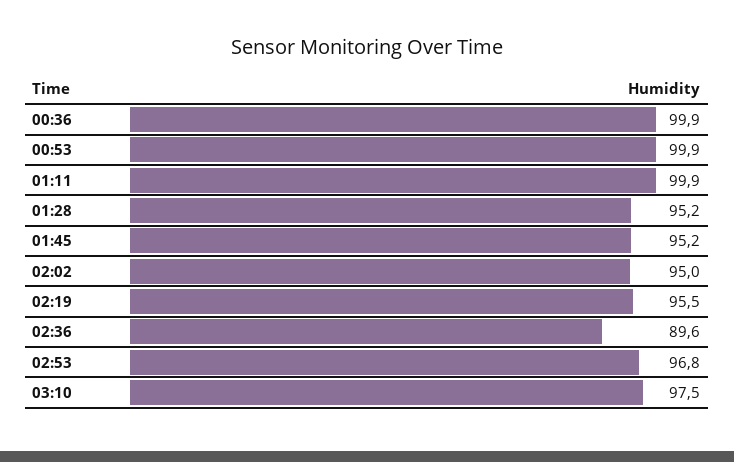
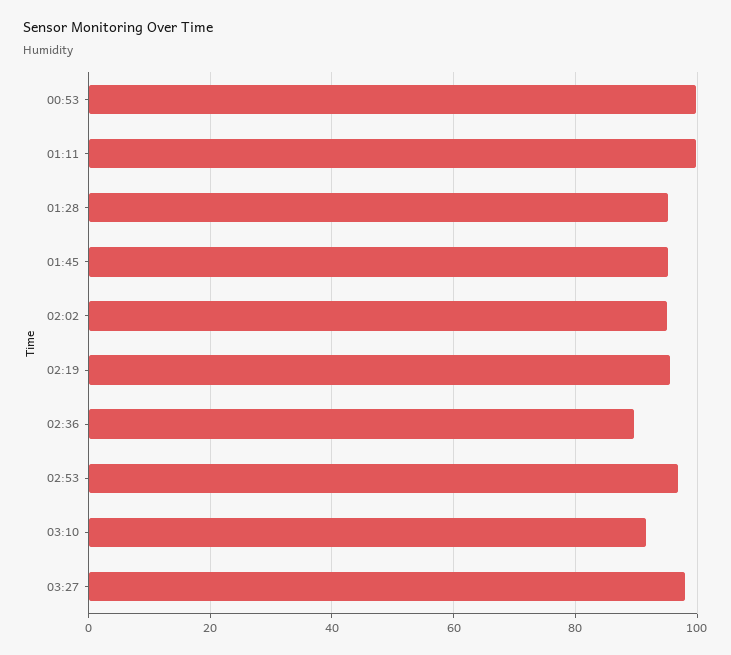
00:36: 99.9 -> none
03:10: 97.5 -> 92
03:27: none -> 98

